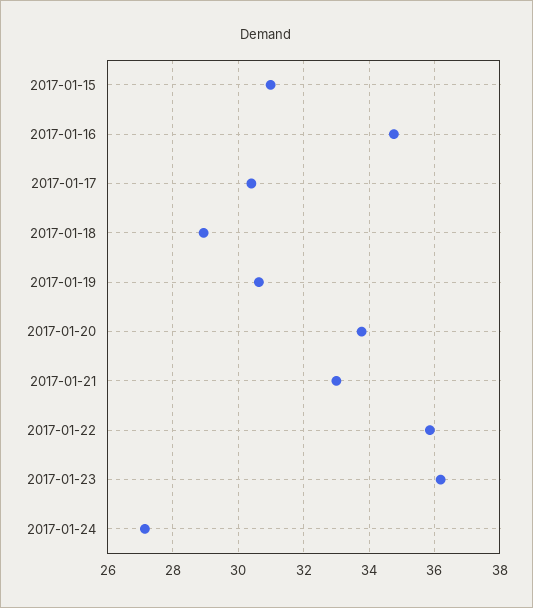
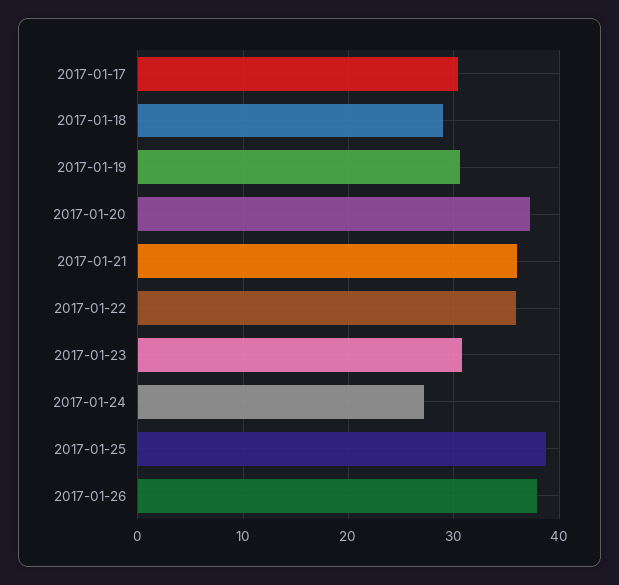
2017-01-15: 31 -> none
2017-01-16: 34.8 -> none
2017-01-20: 33.8 -> 37
2017-01-21: 33 -> 36
2017-01-23: 36.2 -> 31
2017-01-25: none -> 39
2017-01-26: none -> 38

